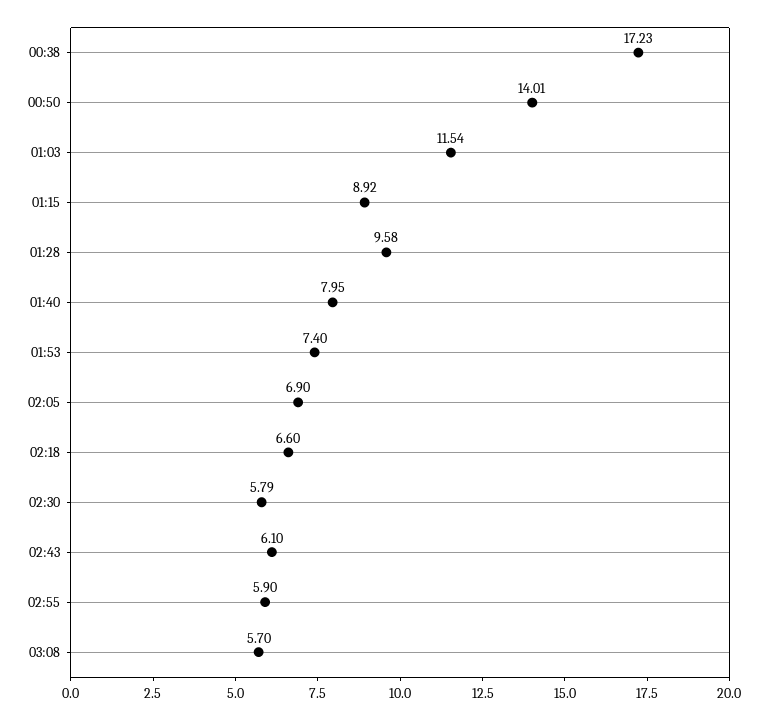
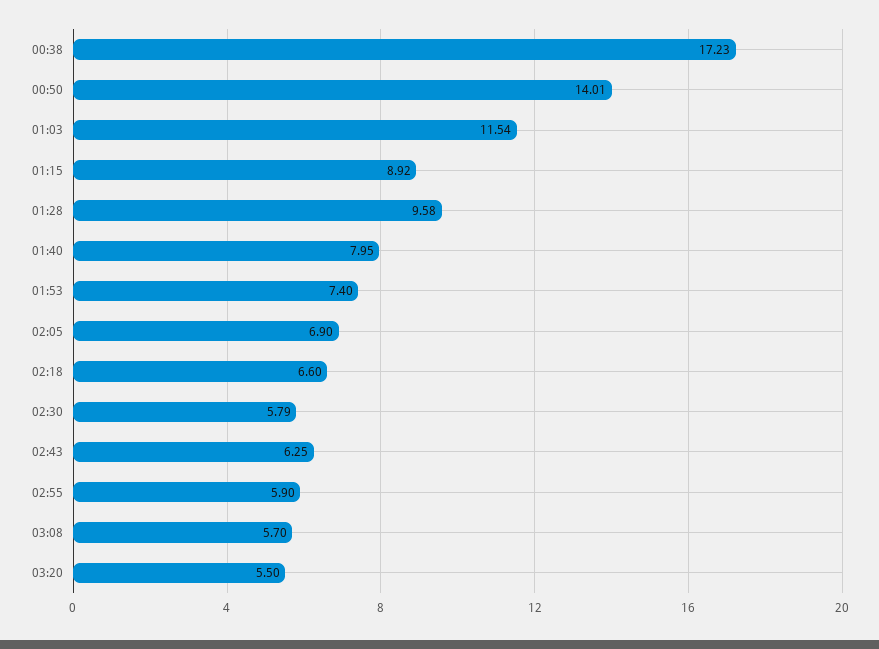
02:43: 6.1 -> 6.25
03:20: none -> 5.5

